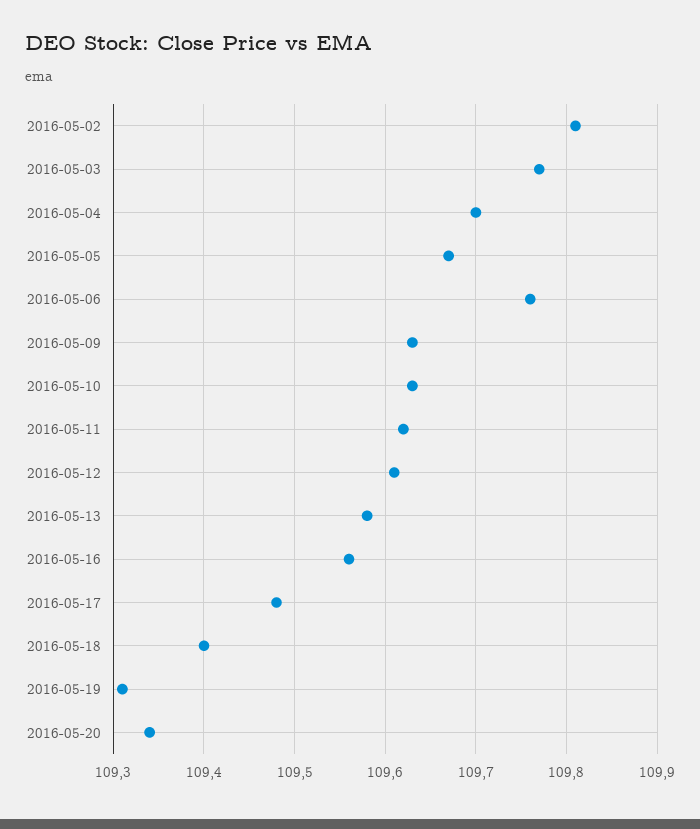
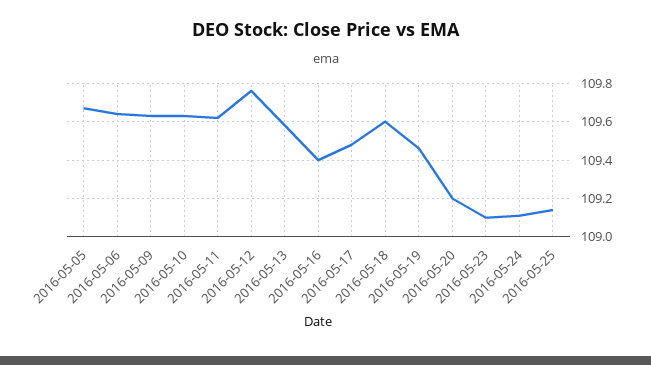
2016-05-02: 109.81 -> none
2016-05-03: 109.77 -> none
2016-05-04: 109.7 -> none
2016-05-06: 109.76 -> 109.65
2016-05-12: 109.61 -> 109.75
2016-05-16: 109.56 -> 109.4
2016-05-18: 109.4 -> 109.6
2016-05-19: 109.31 -> 109.45
2016-05-20: 109.34 -> 109.2
2016-05-23: none -> 109.1
2016-05-24: none -> 109.1
2016-05-25: none -> 109.15

